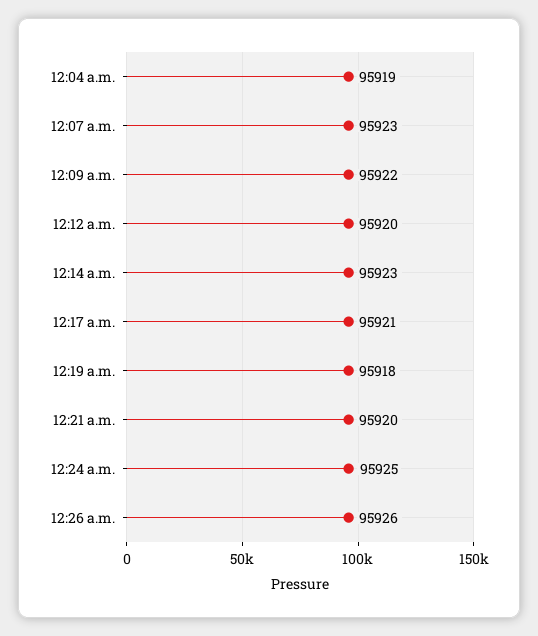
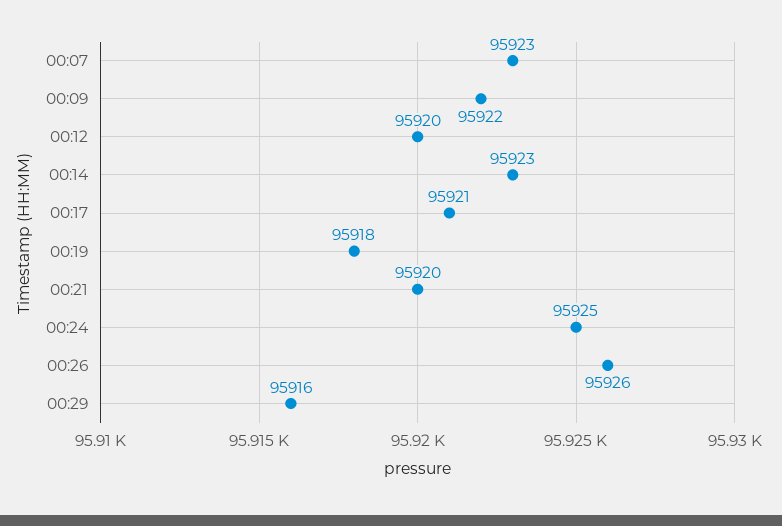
12:04 a.m.: 95919 -> none
00:29: none -> 95916

